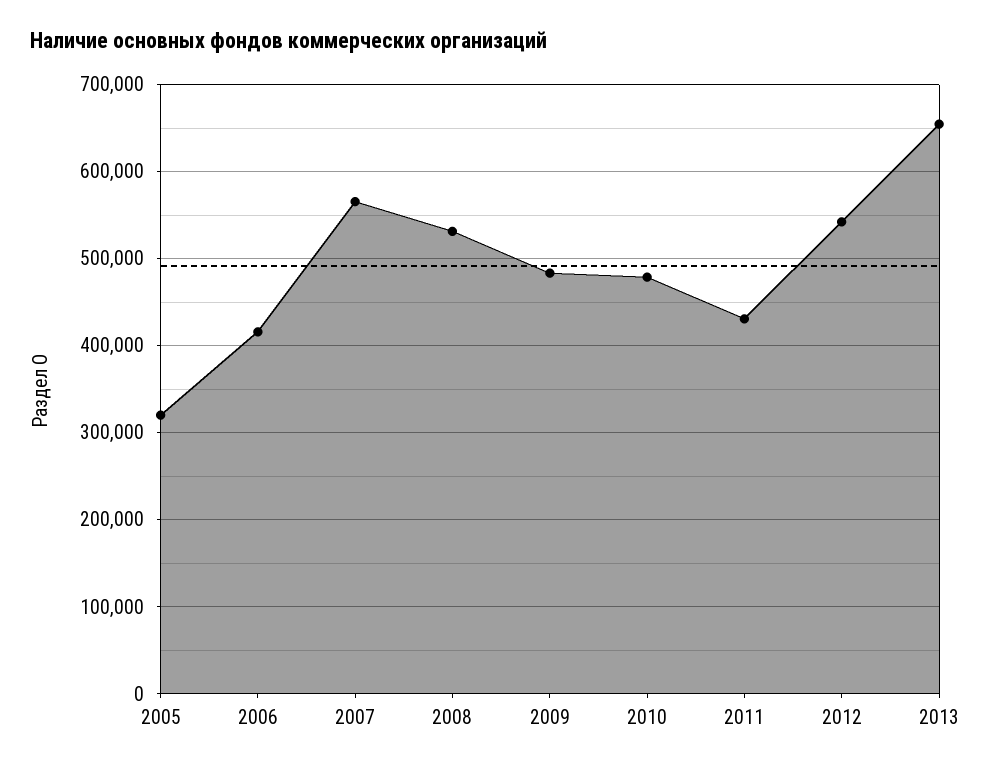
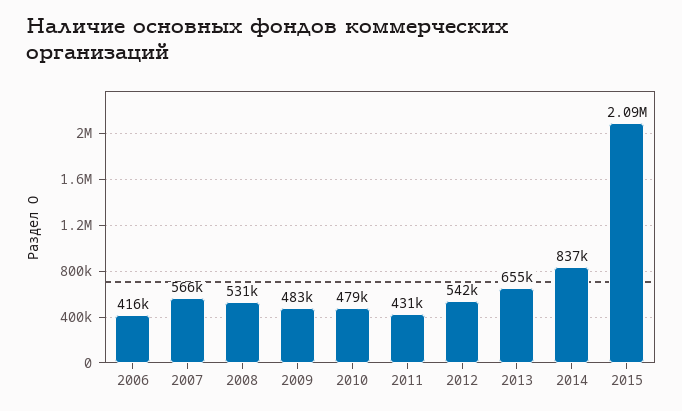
2005: 320000 -> none
2014: none -> 837000
2015: none -> 2090000

